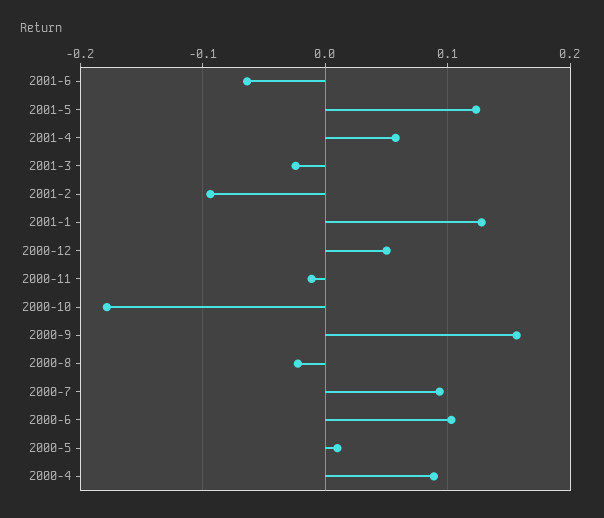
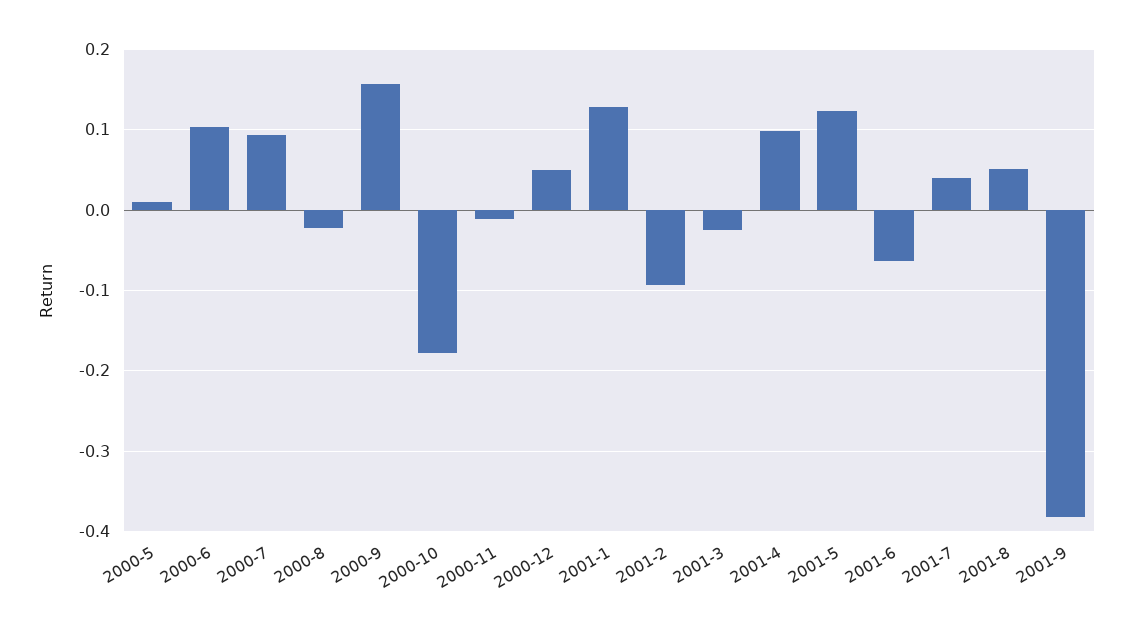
2001-4: 0.06 -> 0.1
2000-4: 0.09 -> none
2001-7: none -> 0.04
2001-8: none -> 0.05
2001-9: none -> -0.38

